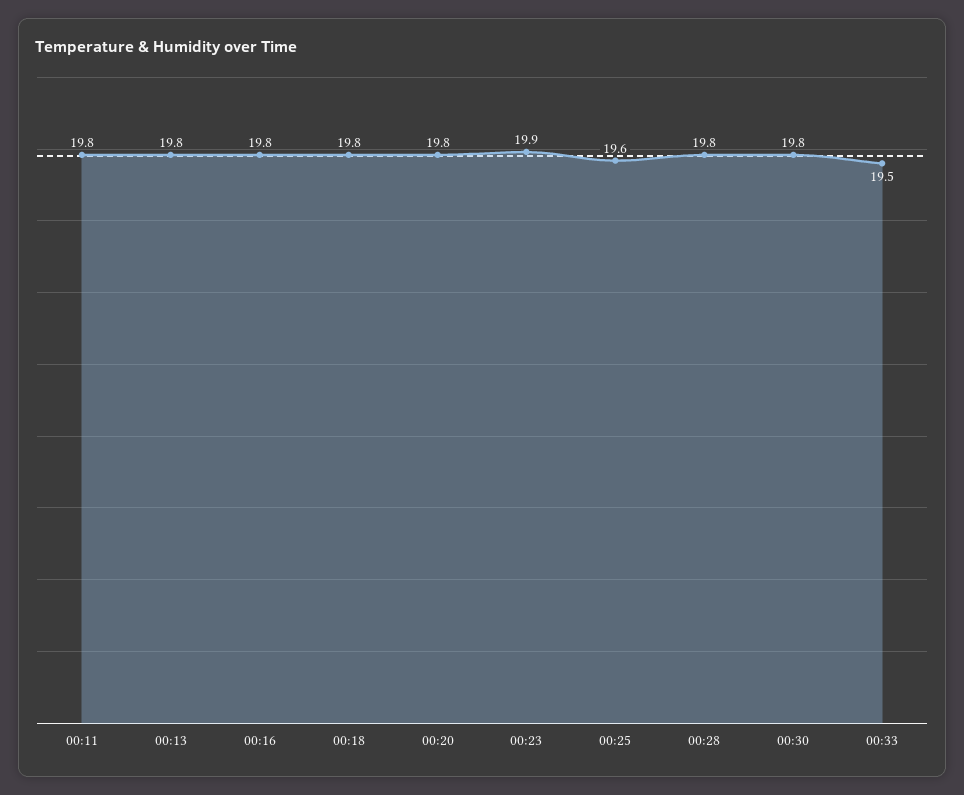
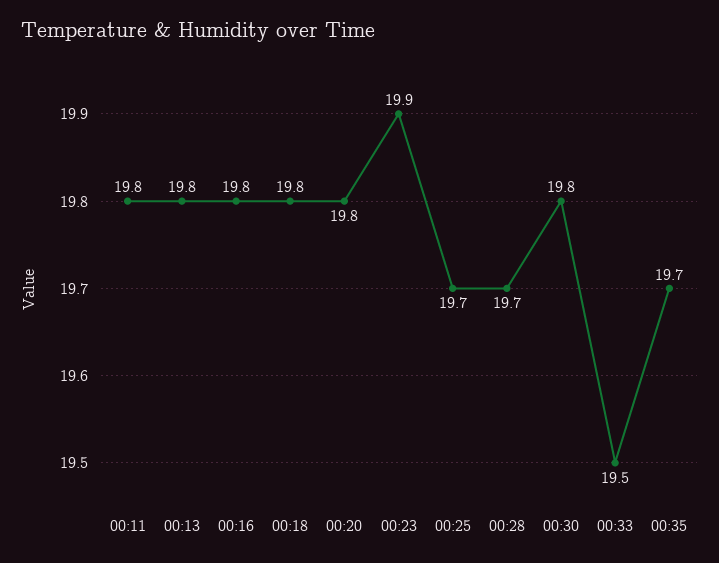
00:25: 19.6 -> 19.7
00:28: 19.8 -> 19.7
00:35: none -> 19.7

